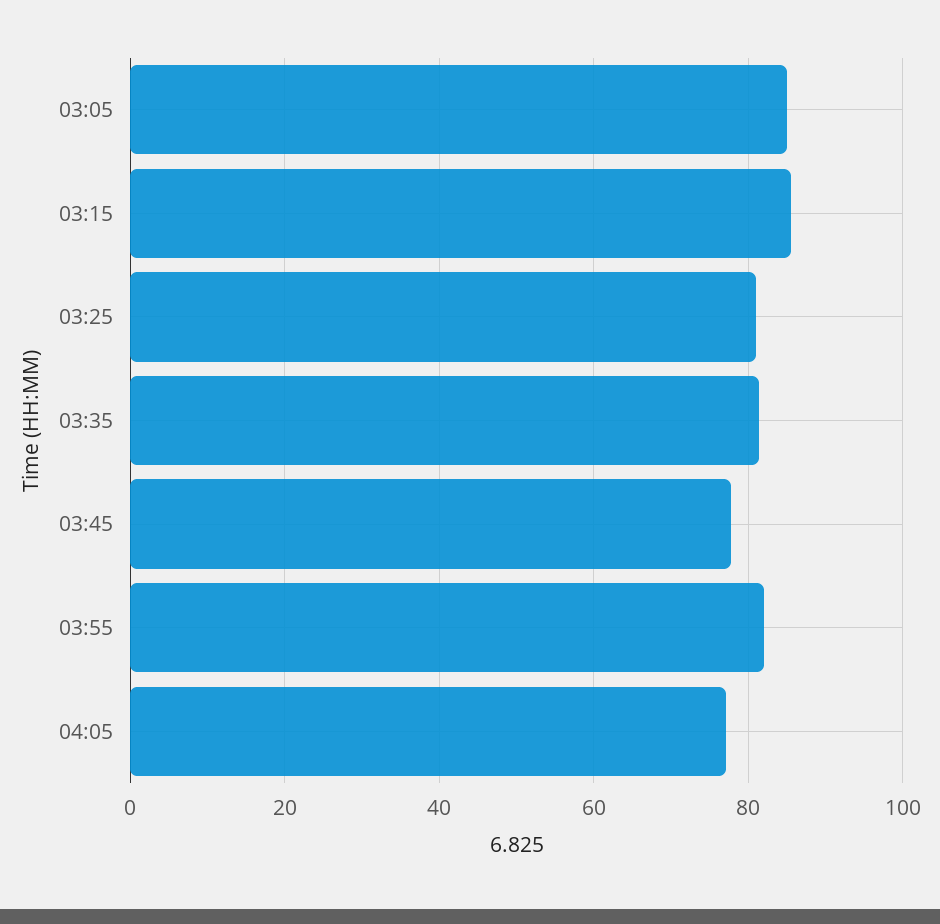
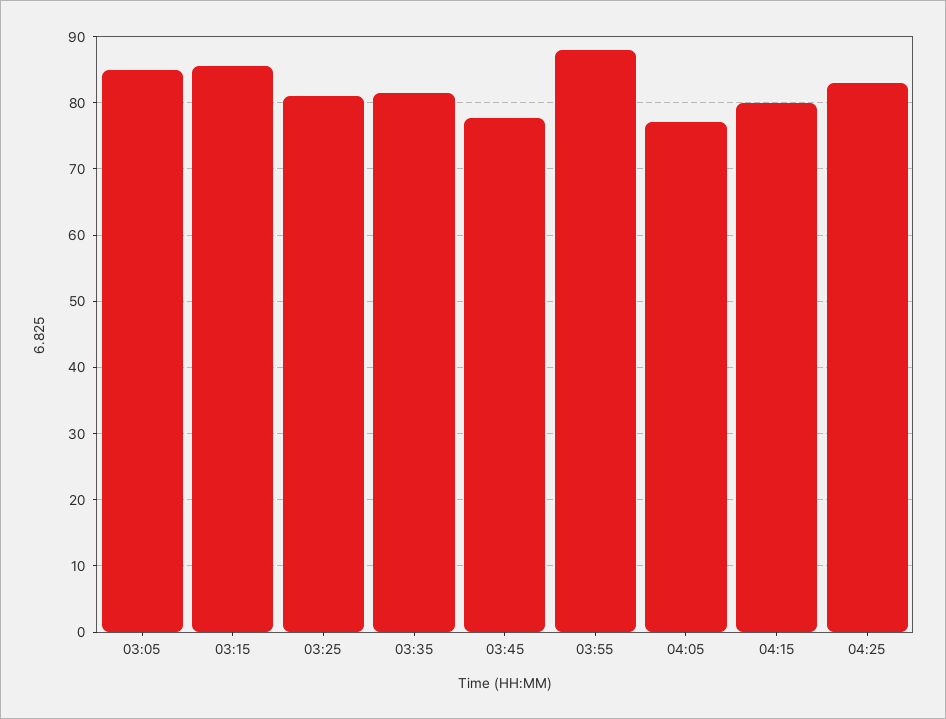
03:55: 82 -> 88
04:15: none -> 80
04:25: none -> 83

